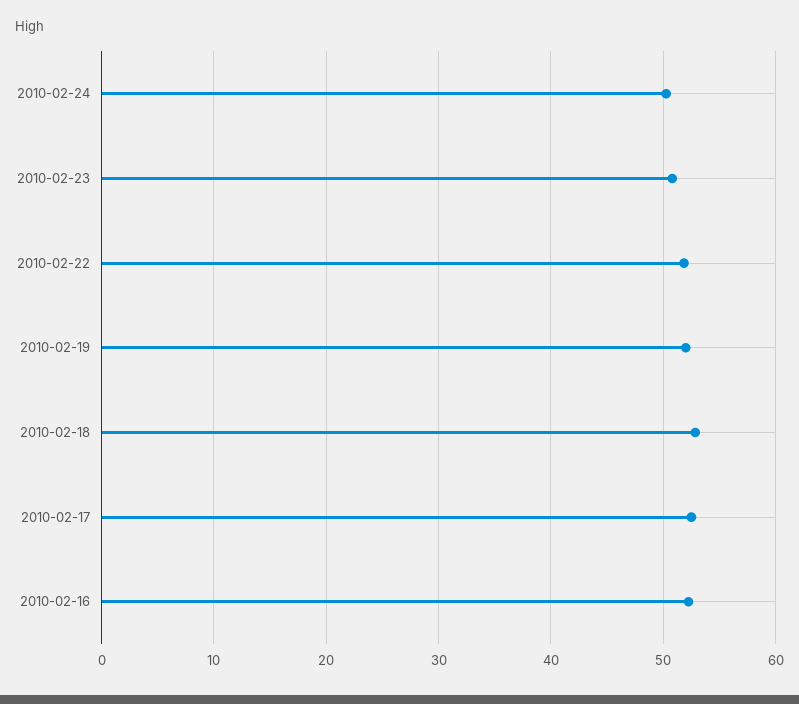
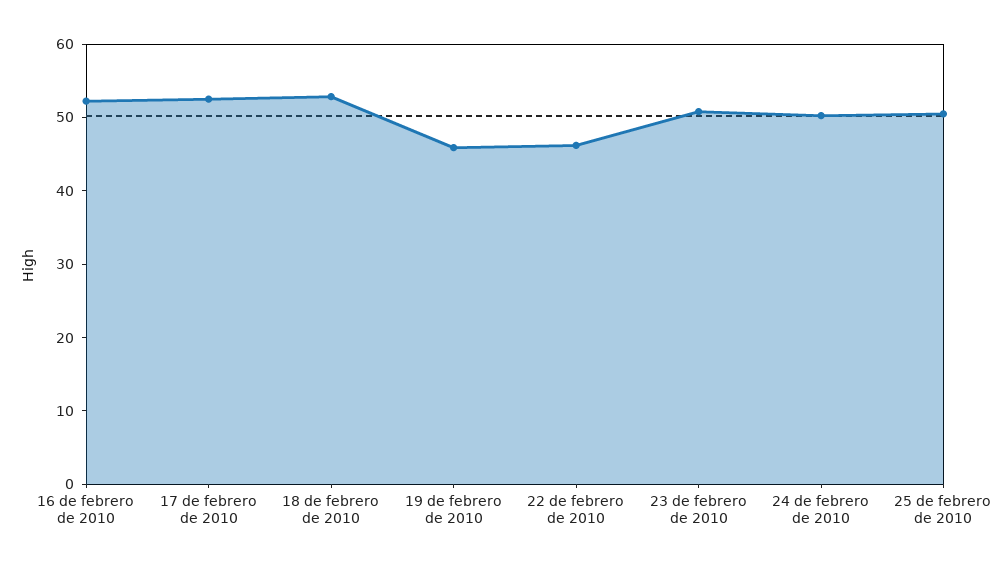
2010-02-22: 52 -> 46
2010-02-19: 52 -> 46
25 de febrero de 2010: none -> 50

